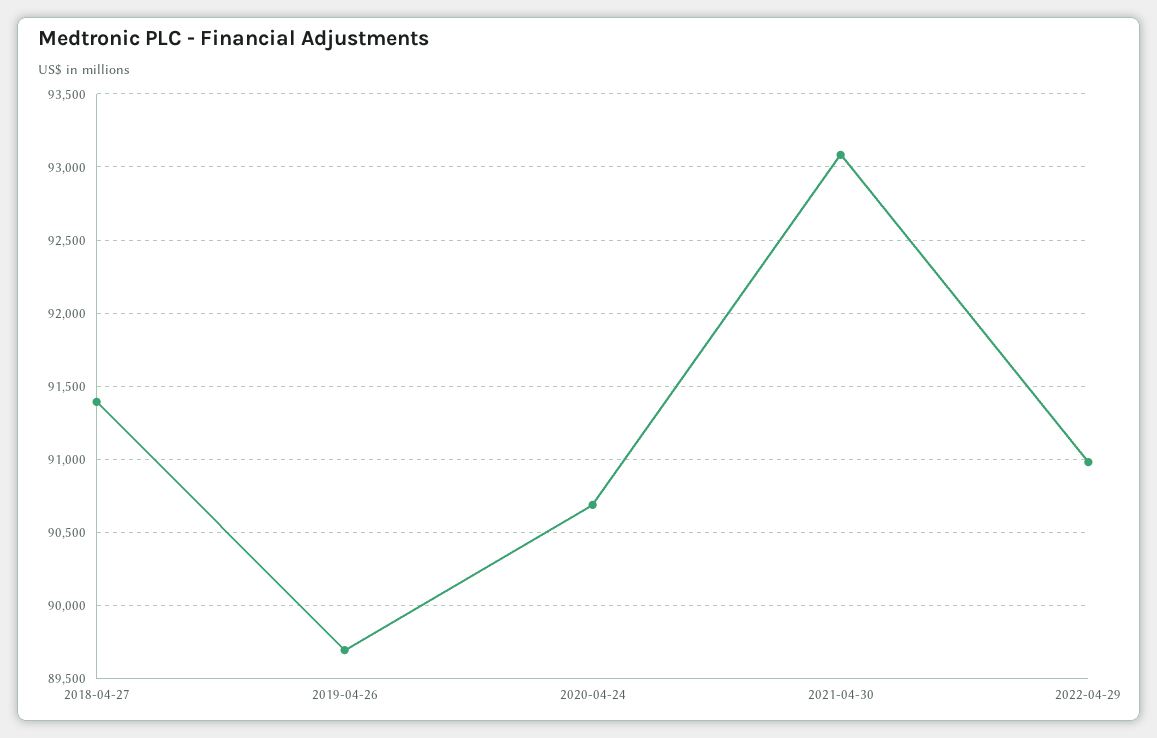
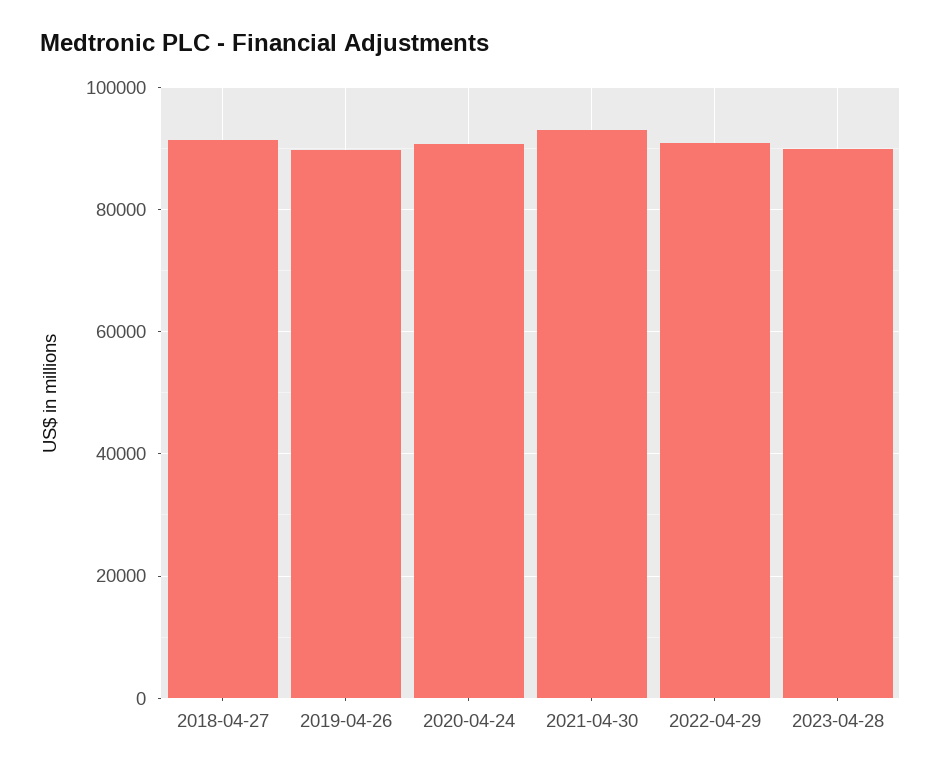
2023-04-28: none -> 90000

